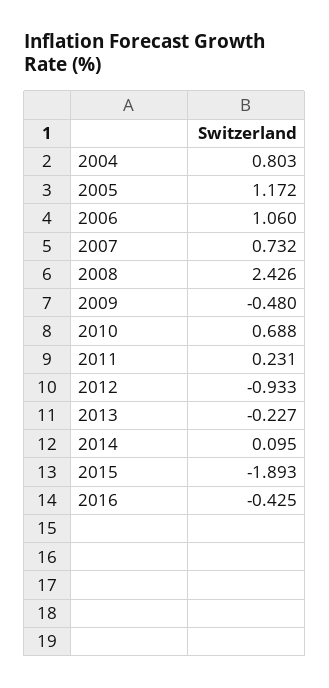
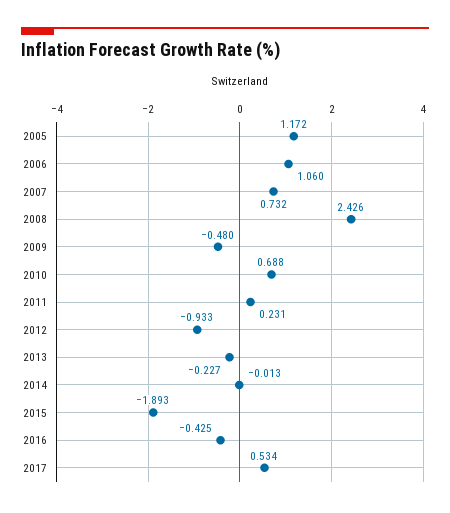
2004: 0.803 -> none
2014: 0.095 -> -0.013
2017: none -> 0.534

